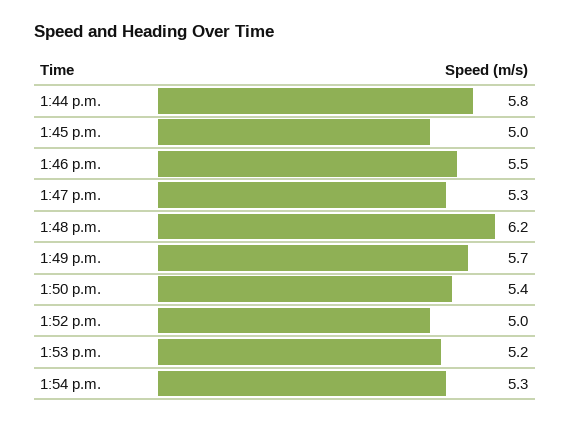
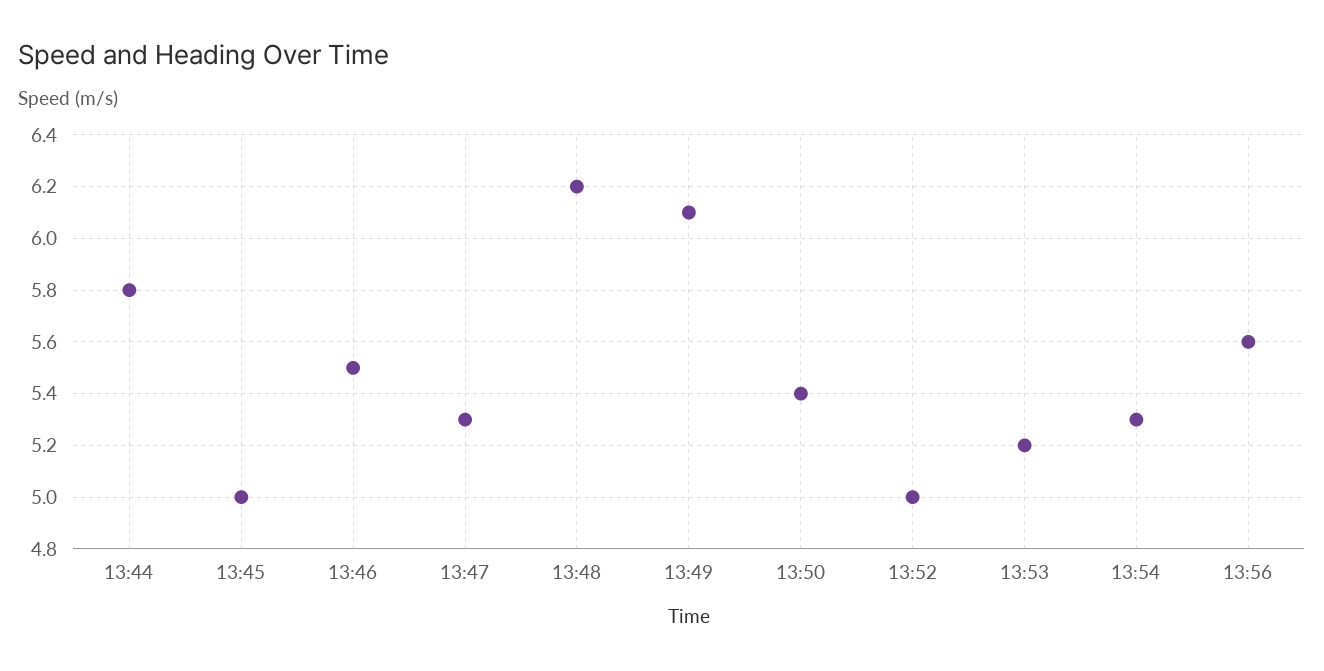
1:49 p.m.: 5.7 -> 6.1
13:56: none -> 5.6

